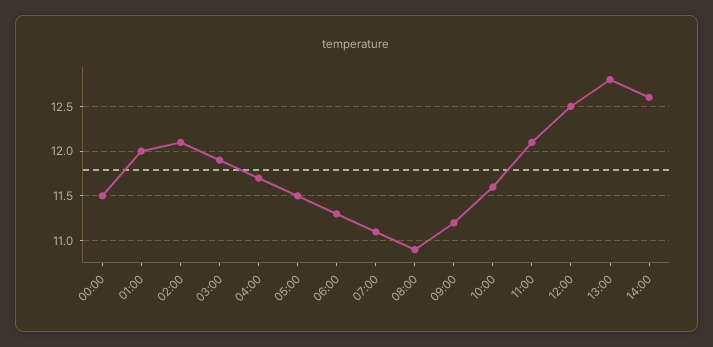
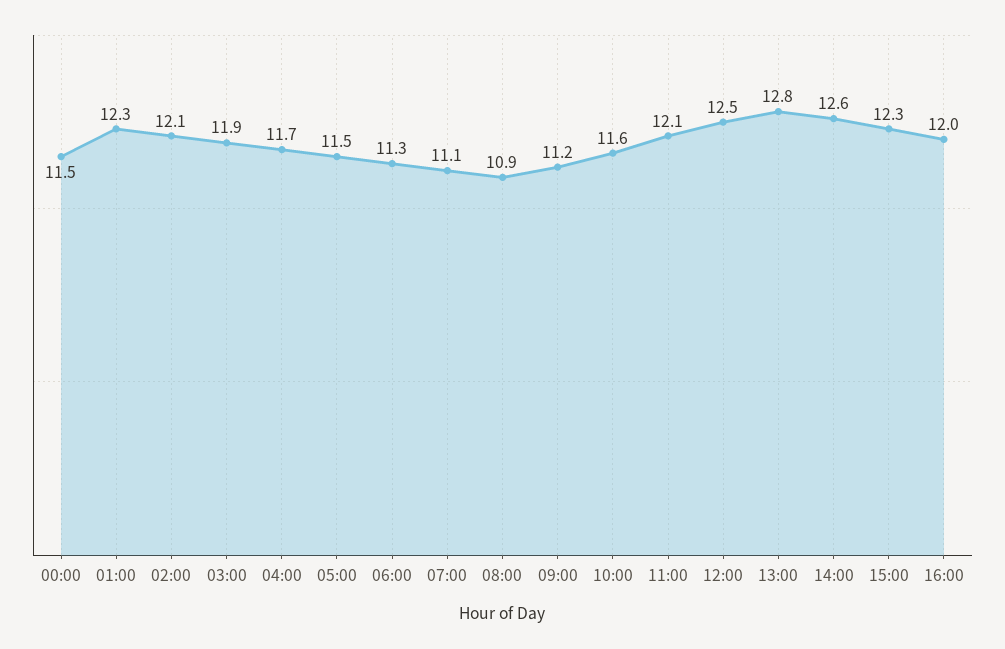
01:00: 12 -> 12.3
15:00: none -> 12.3
16:00: none -> 12

